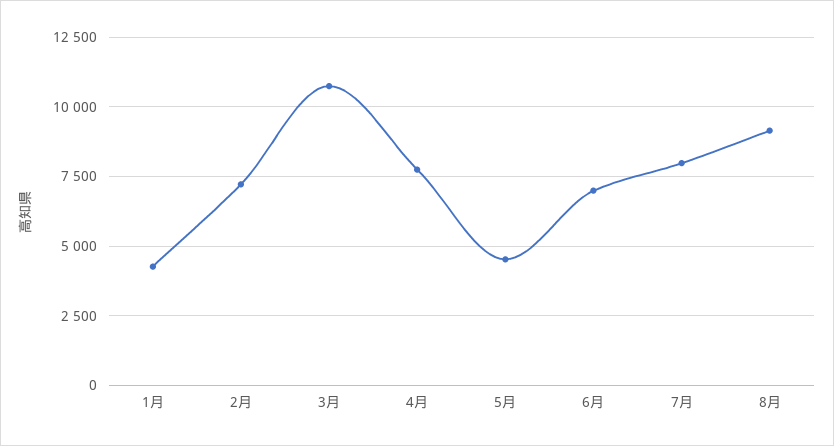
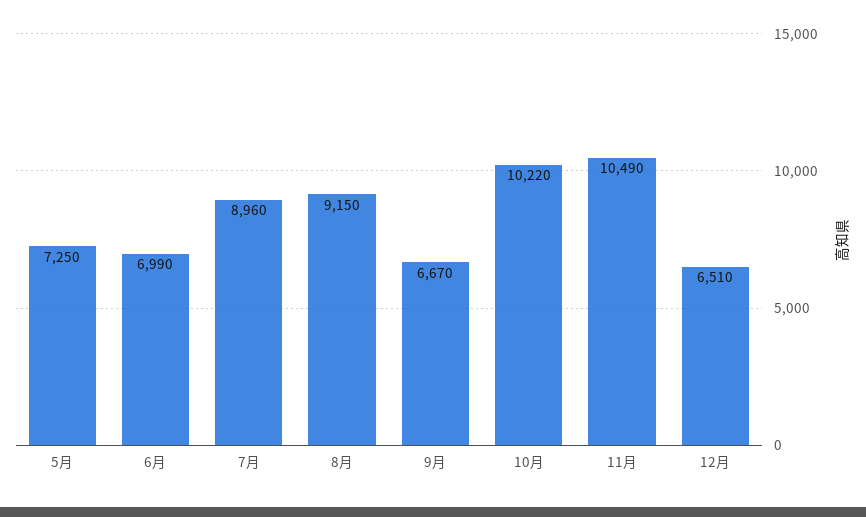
1月: 4250 -> none
2月: 7250 -> none
3月: 10750 -> none
4月: 7750 -> none
5月: 4500 -> 7250
7月: 8000 -> 8960
9月: none -> 6670
10月: none -> 10220
11月: none -> 10490
12月: none -> 6510

